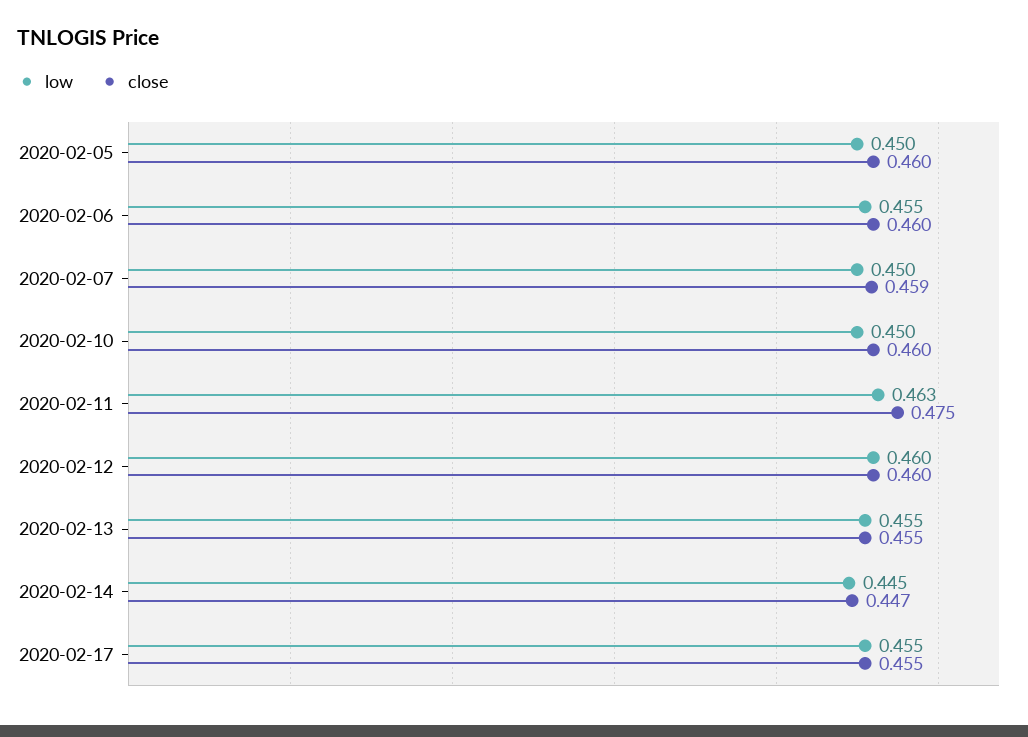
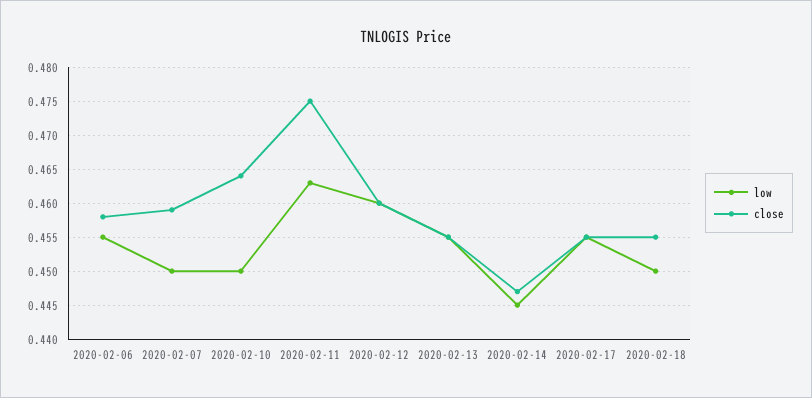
low, 2020-02-05: 0.45 -> none
close, 2020-02-05: 0.46 -> none
close, 2020-02-06: 0.46 -> 0.458
close, 2020-02-10: 0.46 -> 0.464
low, 2020-02-18: none -> 0.45
close, 2020-02-18: none -> 0.455

